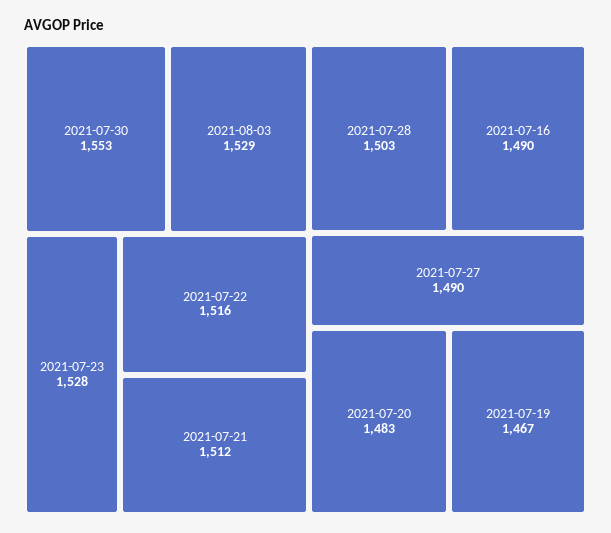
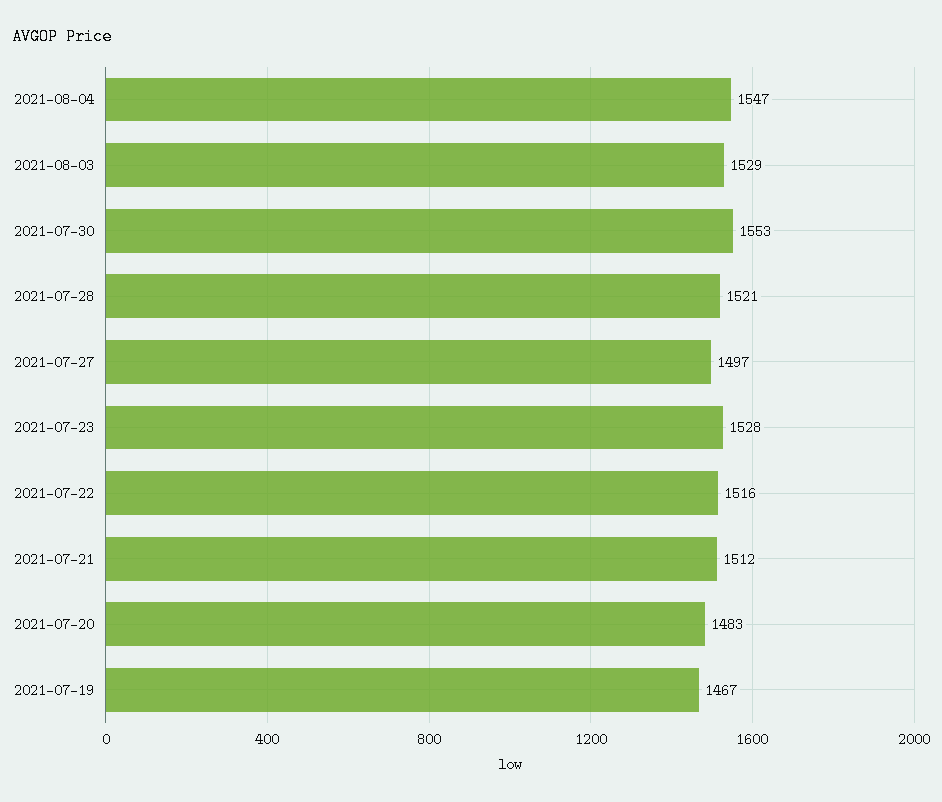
2021-07-28: 1503 -> 1521
2021-07-16: 1490 -> none
2021-07-27: 1490 -> 1497
2021-08-04: none -> 1547

